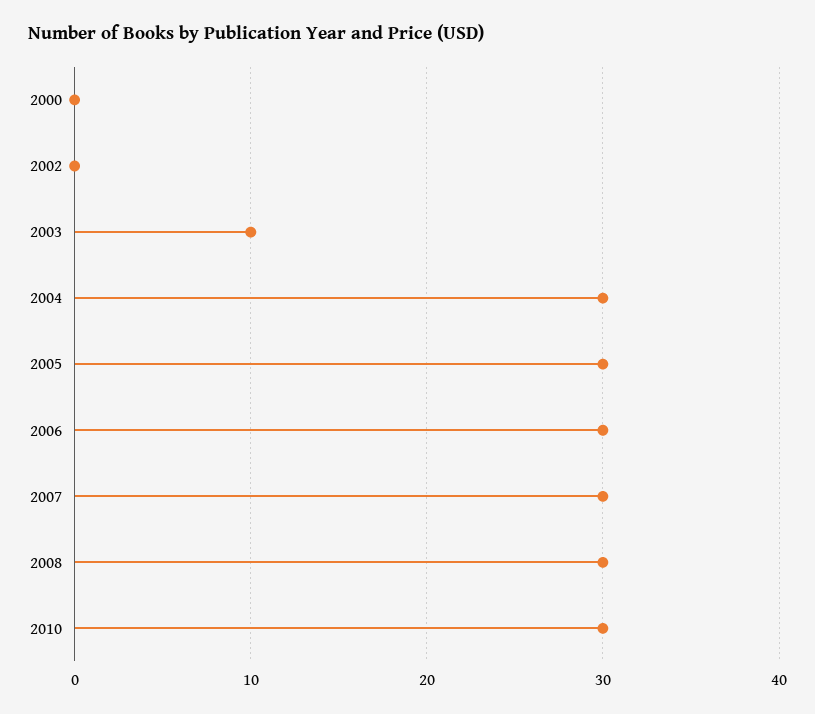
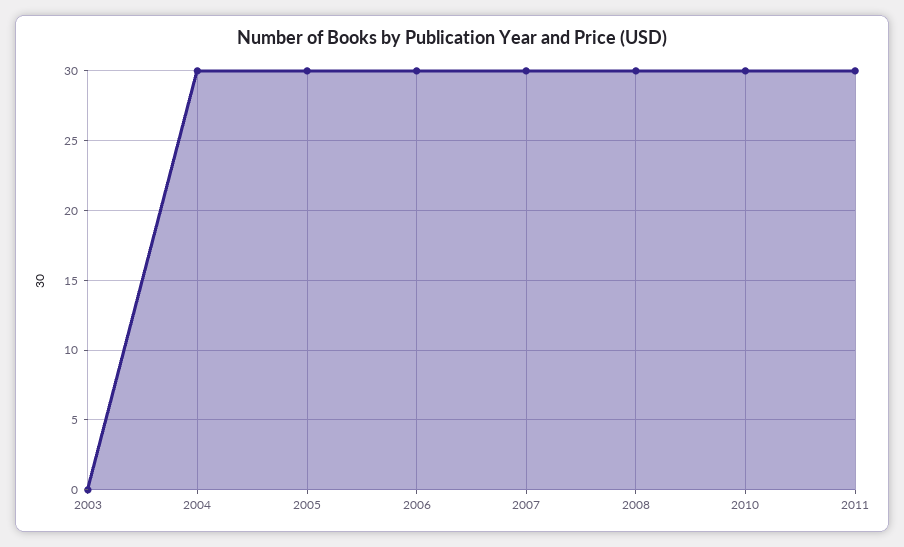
2000: 0 -> none
2002: 0 -> none
2003: 10 -> 0
2011: none -> 30

